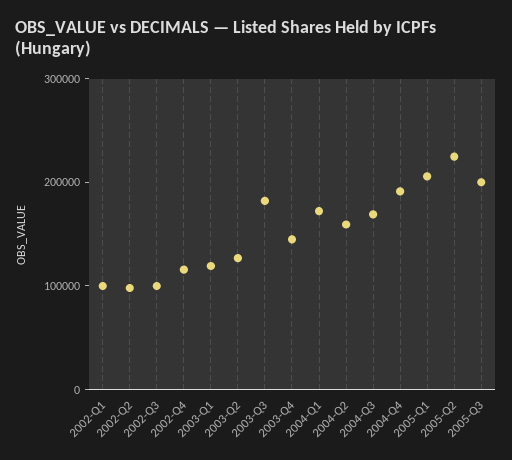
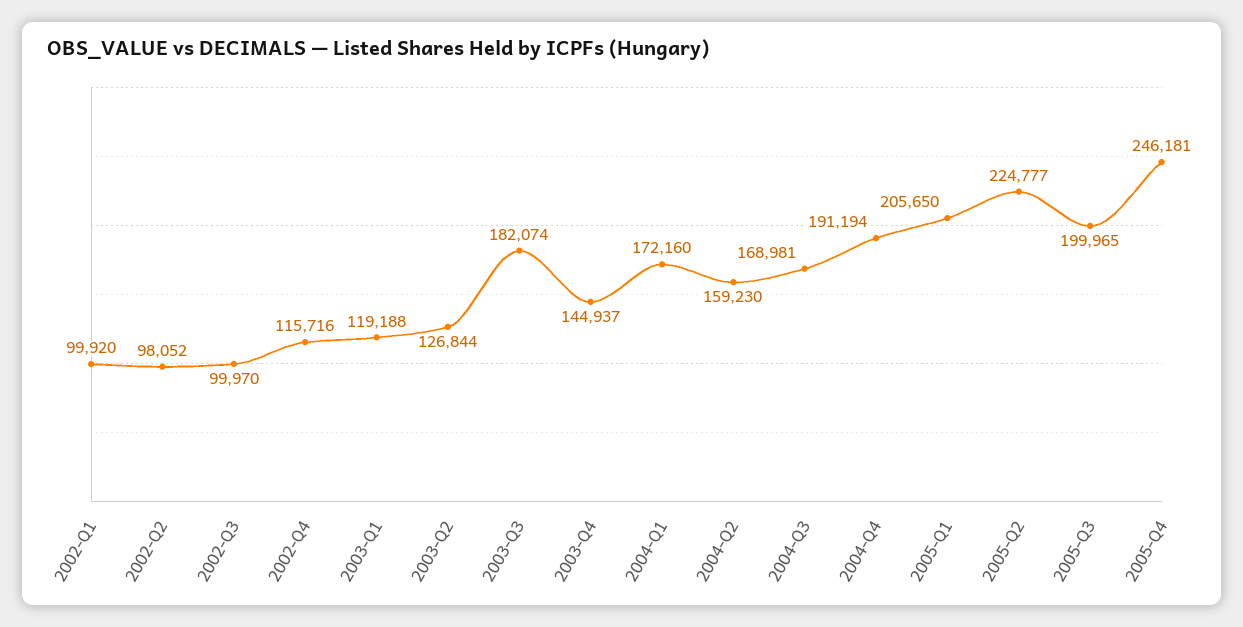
2005-Q4: none -> 246181

